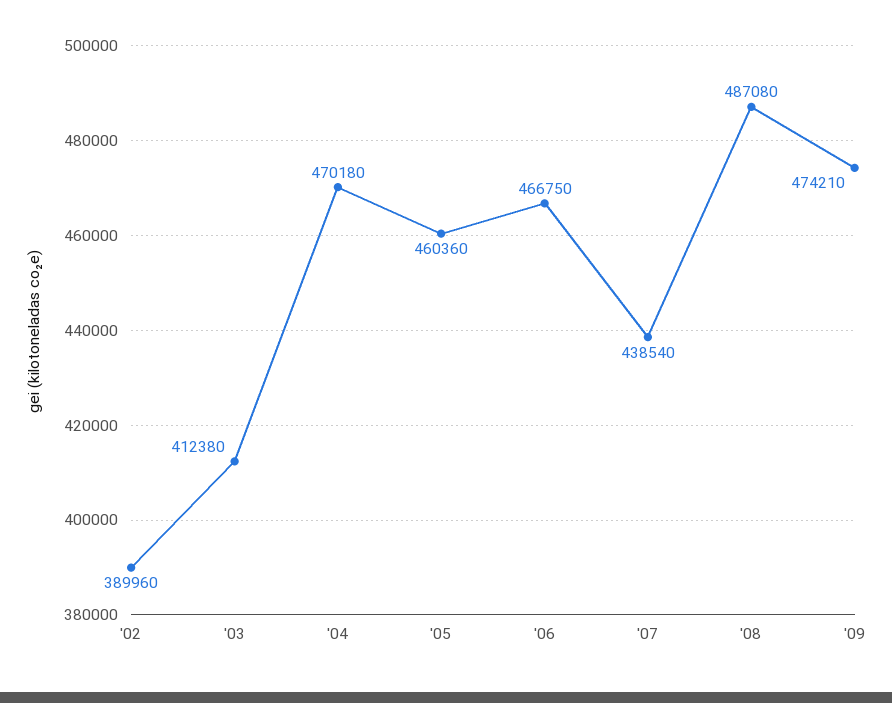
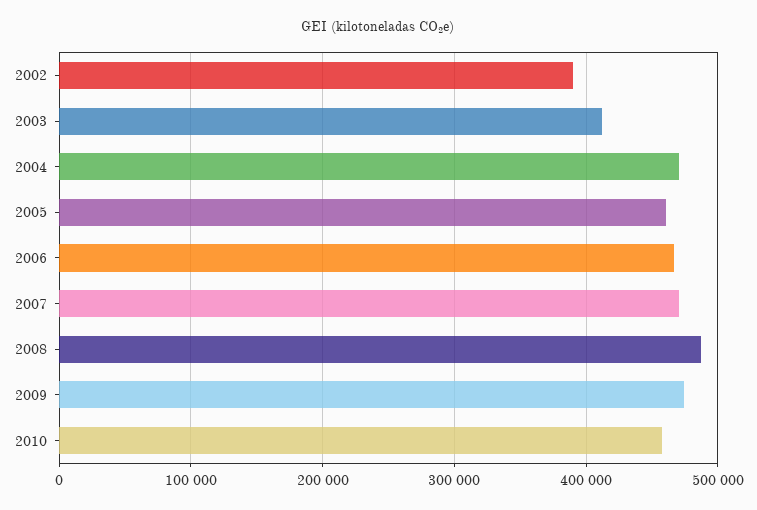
'07: 438540 -> 470000
2010: none -> 460000

